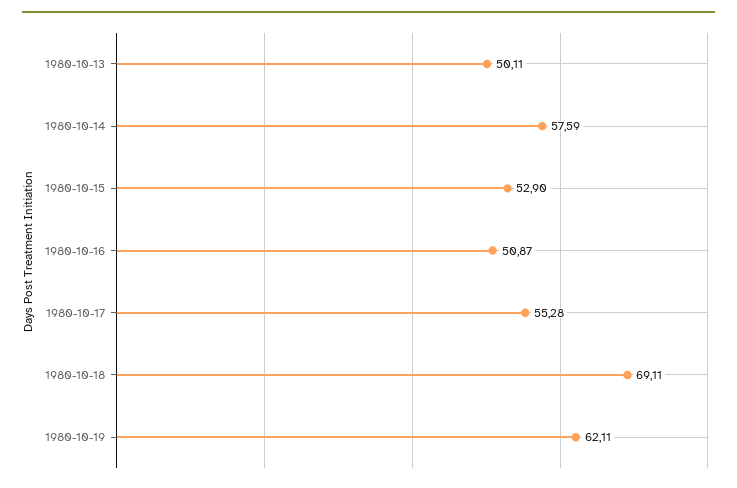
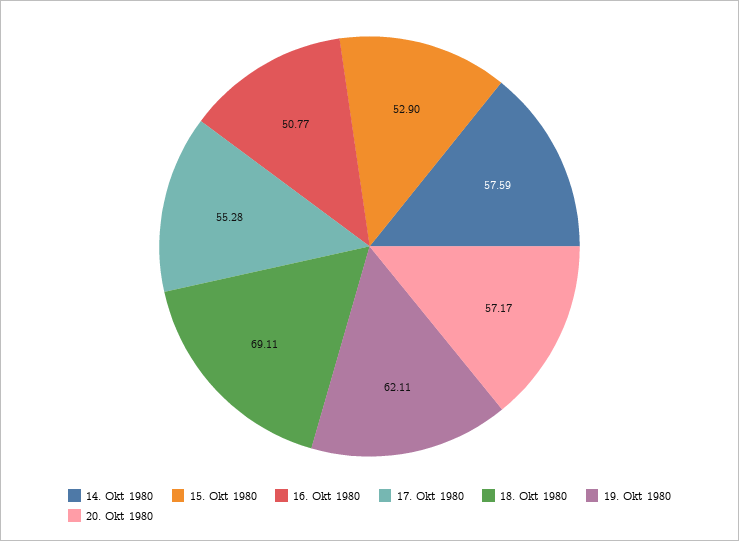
1980-10-13: 50.11 -> none
1980-10-16: 50.87 -> 50.77
20. Okt 1980: none -> 57.17

